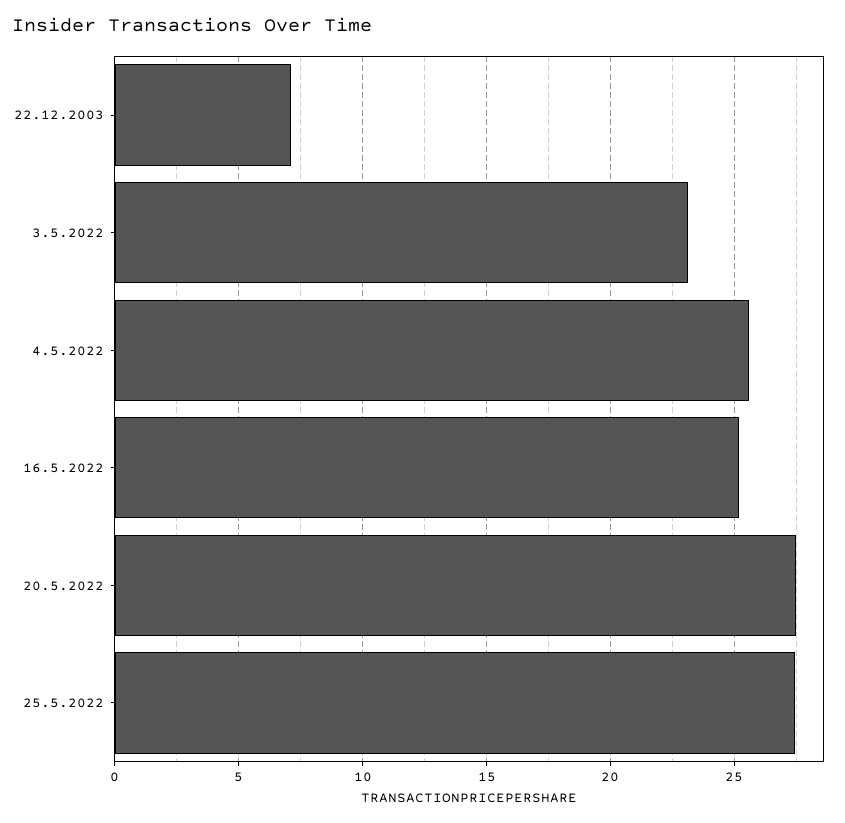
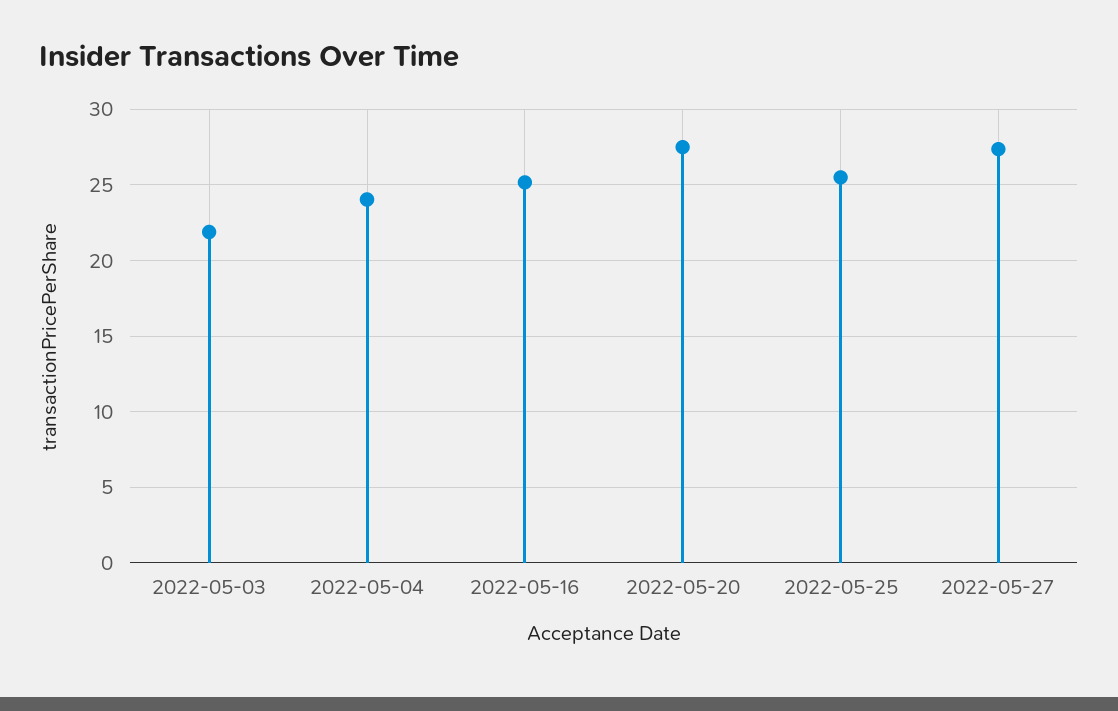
22.12.2003: 7 -> none
3.5.2022: 23 -> 22
4.5.2022: 25.5 -> 24
25.5.2022: 27.5 -> 25.5
2022-05-27: none -> 27.5

